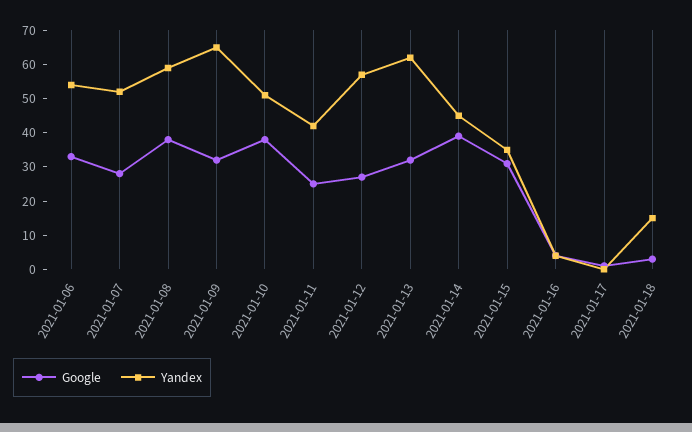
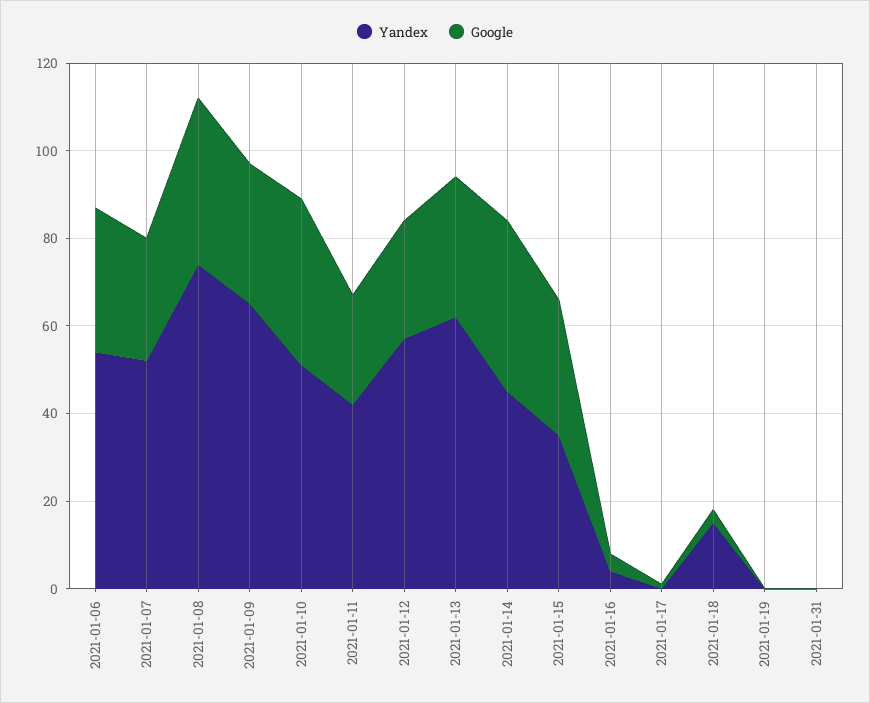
Yandex, 2021-01-08: 60 -> 75
Yandex, 2021-01-19: none -> 0
Google, 2021-01-19: none -> 0
Yandex, 2021-01-31: none -> 0
Google, 2021-01-31: none -> 0

